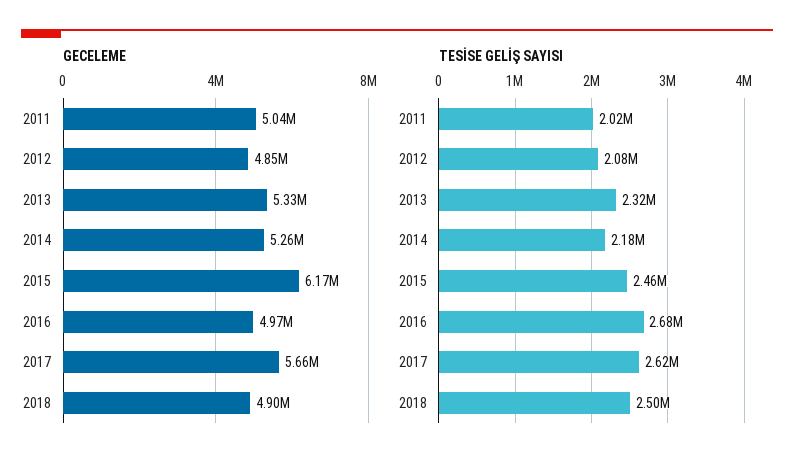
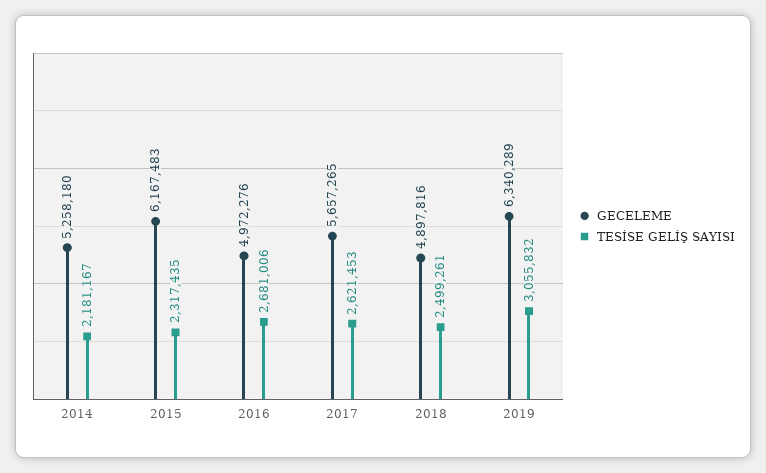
GECELEME, 2011: 5040000 -> none
GECELEME, 2012: 4850000 -> none
GECELEME, 2013: 5330000 -> none
TESİSE GELİŞ SAYISI, 2011: 2020000 -> none
TESİSE GELİŞ SAYISI, 2012: 2080000 -> none
TESİSE GELİŞ SAYISI, 2013: 2320000 -> none
TESİSE GELİŞ SAYISI, 2015: 2460000 -> 2317435
GECELEME, 2019: none -> 6340289
TESİSE GELİŞ SAYISI, 2019: none -> 3055832

